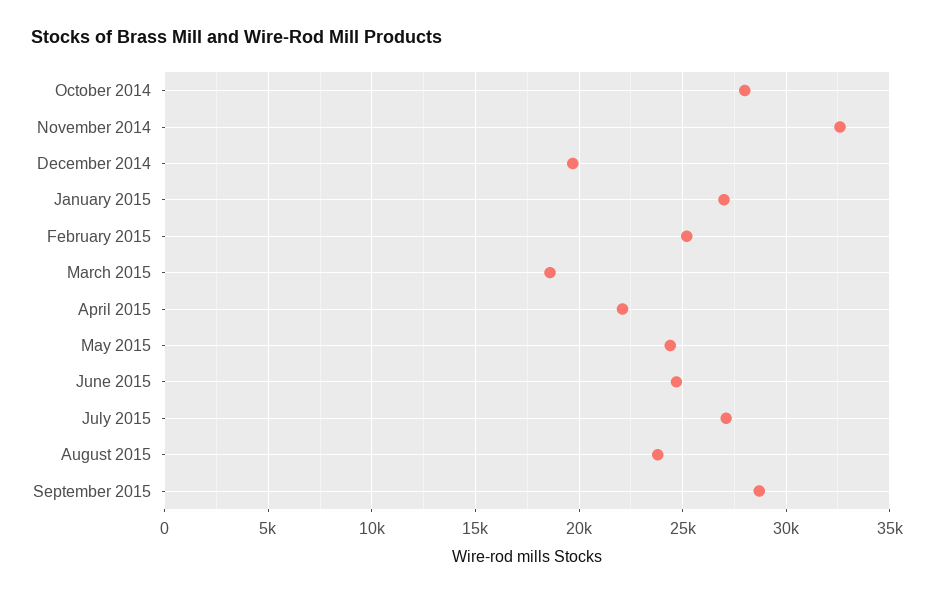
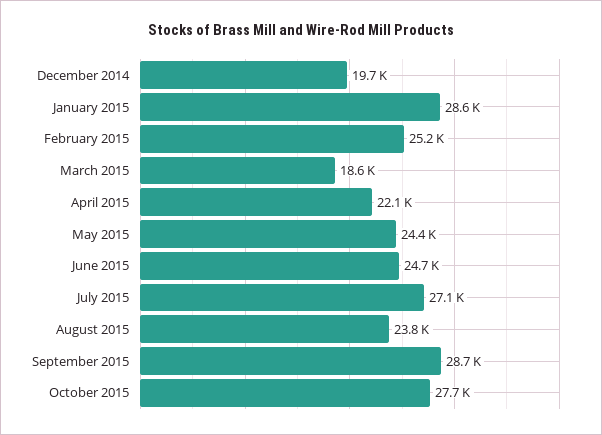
October 2014: 28000 -> none
November 2014: 32500 -> none
January 2015: 27000 -> 28600
October 2015: none -> 27700

